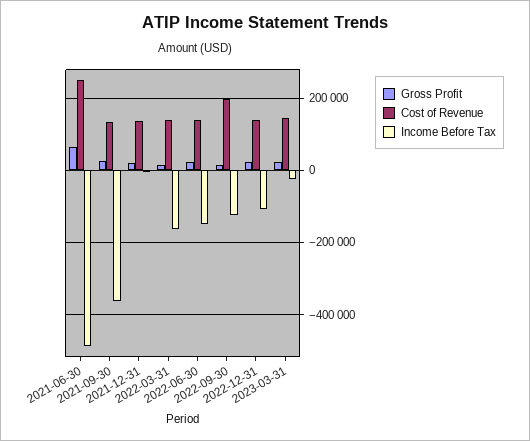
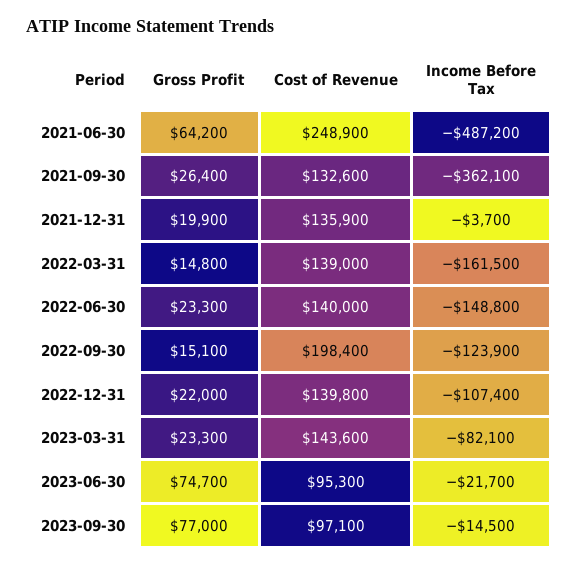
Income Before Tax, 2023-03-31: -20000 -> -82100
Gross Profit, 2023-06-30: none -> 74700
Cost of Revenue, 2023-06-30: none -> 95300
Income Before Tax, 2023-06-30: none -> -21700
Gross Profit, 2023-09-30: none -> 77000
Cost of Revenue, 2023-09-30: none -> 97100
Income Before Tax, 2023-09-30: none -> -14500

